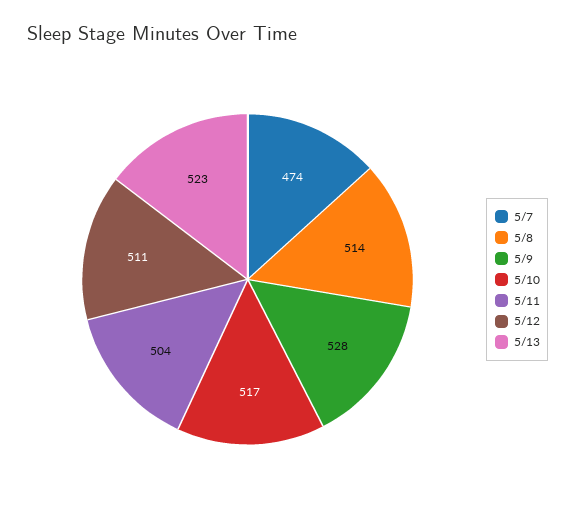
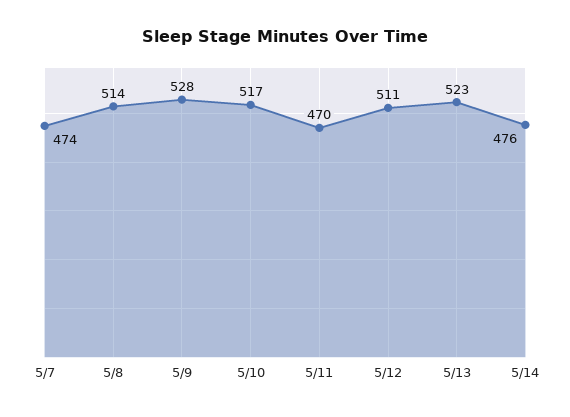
5/11: 504 -> 470
5/14: none -> 476

